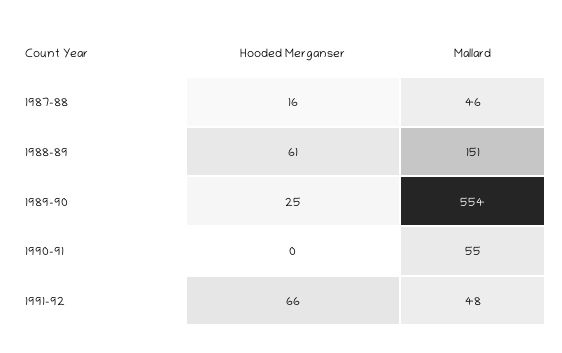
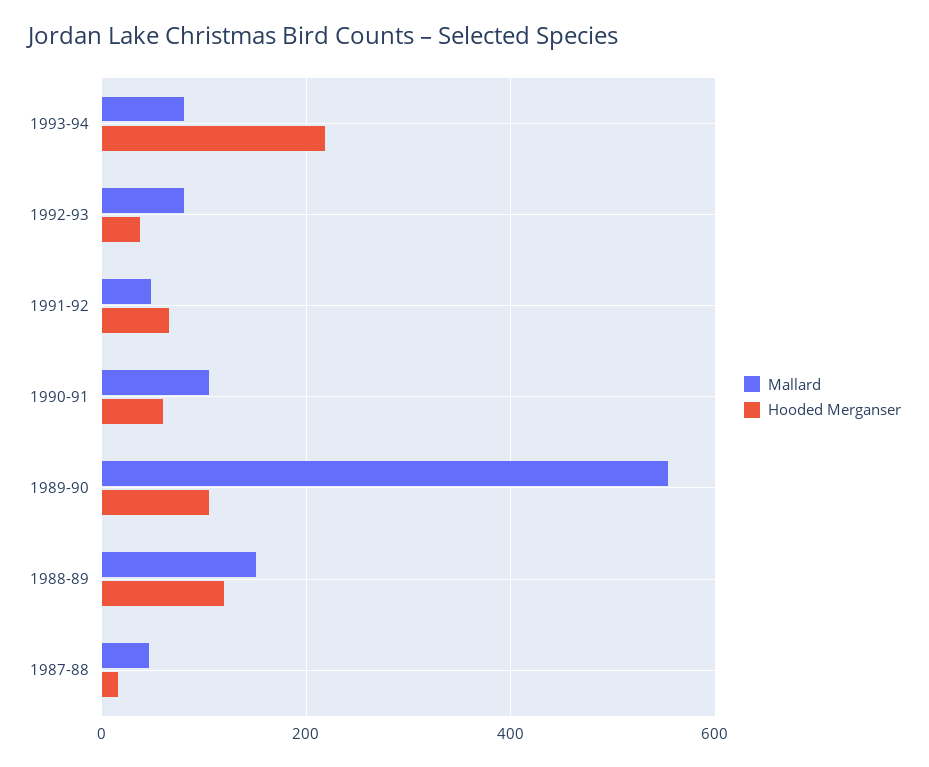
Hooded Merganser, 1988-89: 61 -> 120
Hooded Merganser, 1989-90: 25 -> 100
Hooded Merganser, 1990-91: 0 -> 60
Mallard, 1990-91: 55 -> 100
Mallard, 1993-94: none -> 80
Hooded Merganser, 1993-94: none -> 220
Mallard, 1992-93: none -> 80
Hooded Merganser, 1992-93: none -> 40

